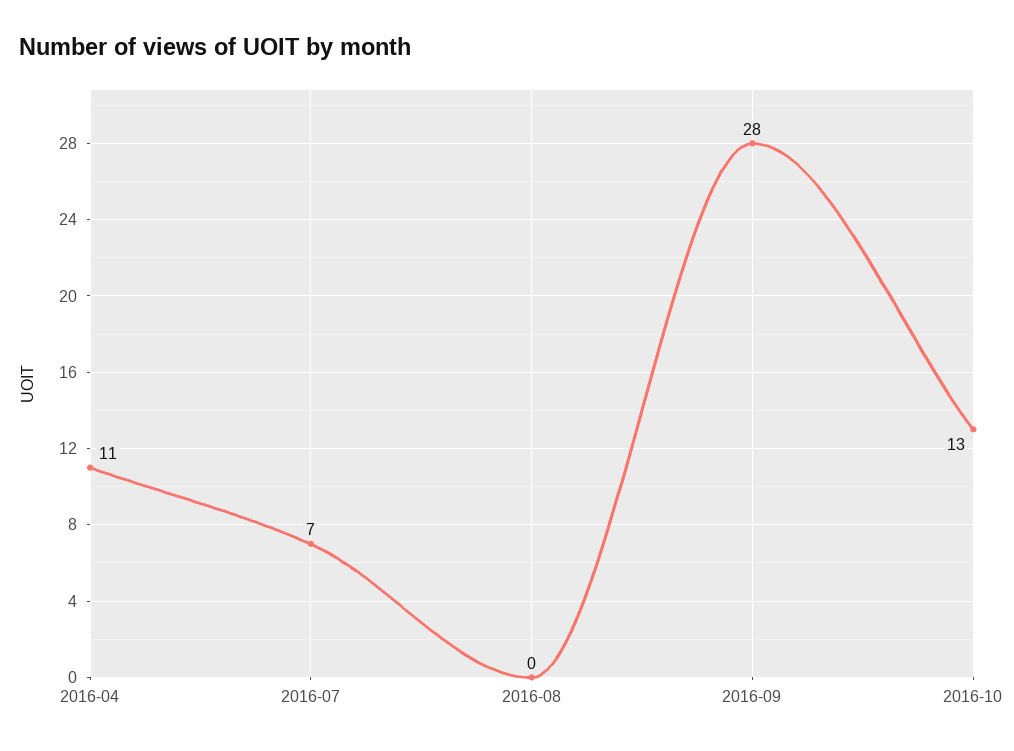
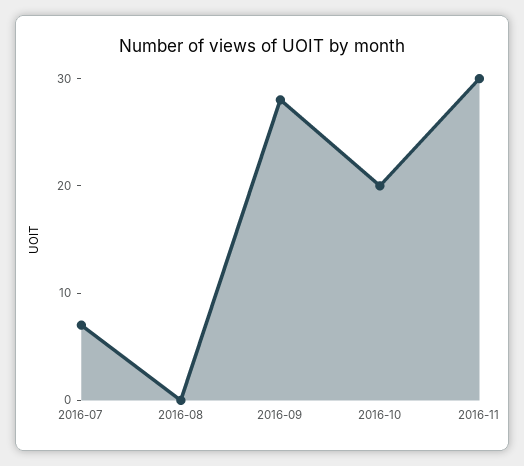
2016-04: 11 -> none
2016-10: 13 -> 20
2016-11: none -> 30

